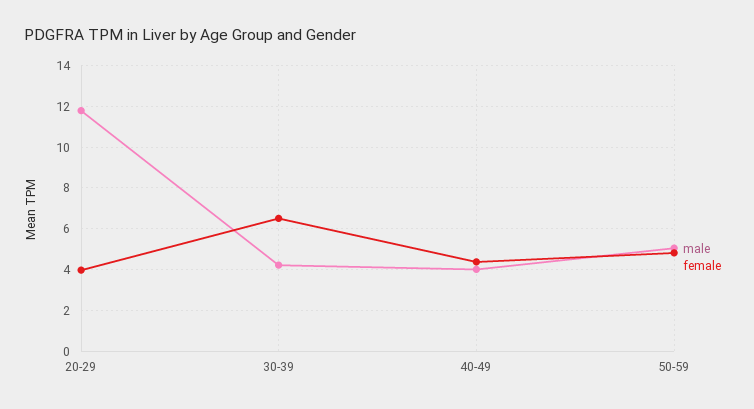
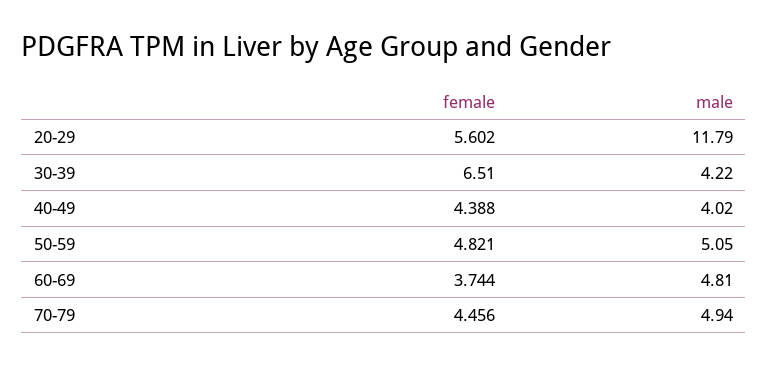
female, 20-29: 4 -> 5.602
female, 60-69: none -> 3.744
male, 60-69: none -> 4.81
female, 70-79: none -> 4.456
male, 70-79: none -> 4.94

